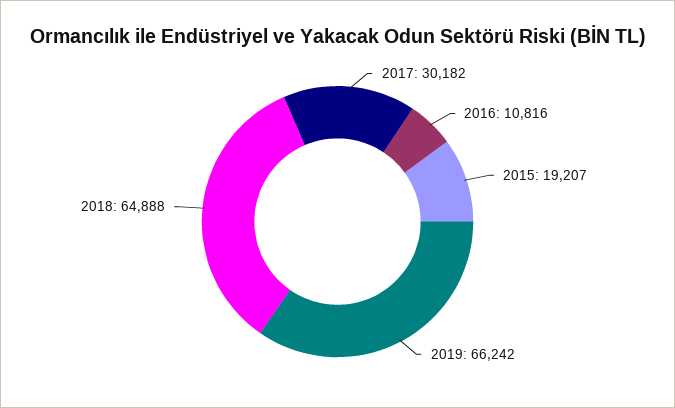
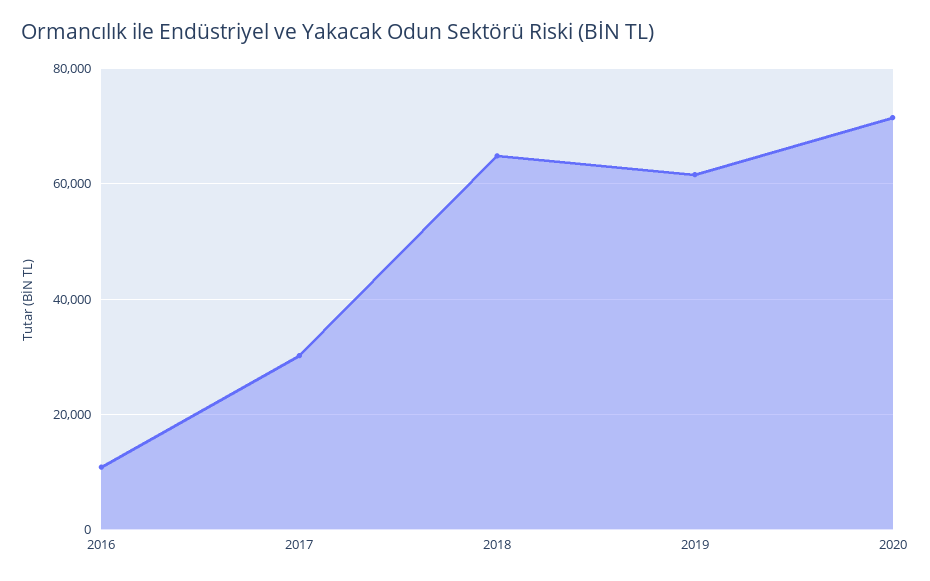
2015: 19207 -> none
2019: 66242 -> 62000
2020: none -> 72000

